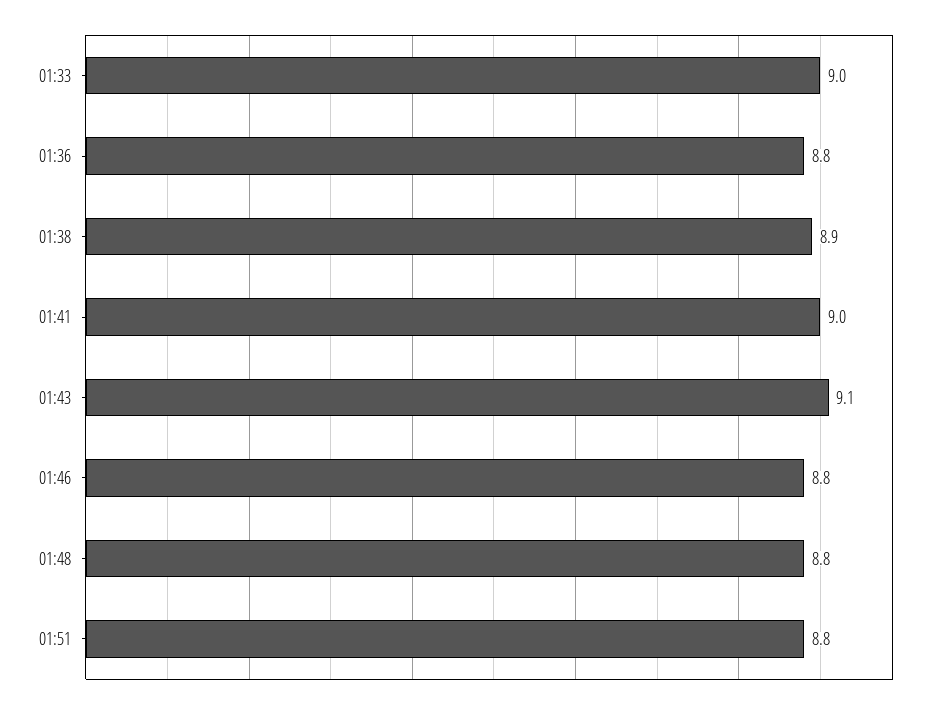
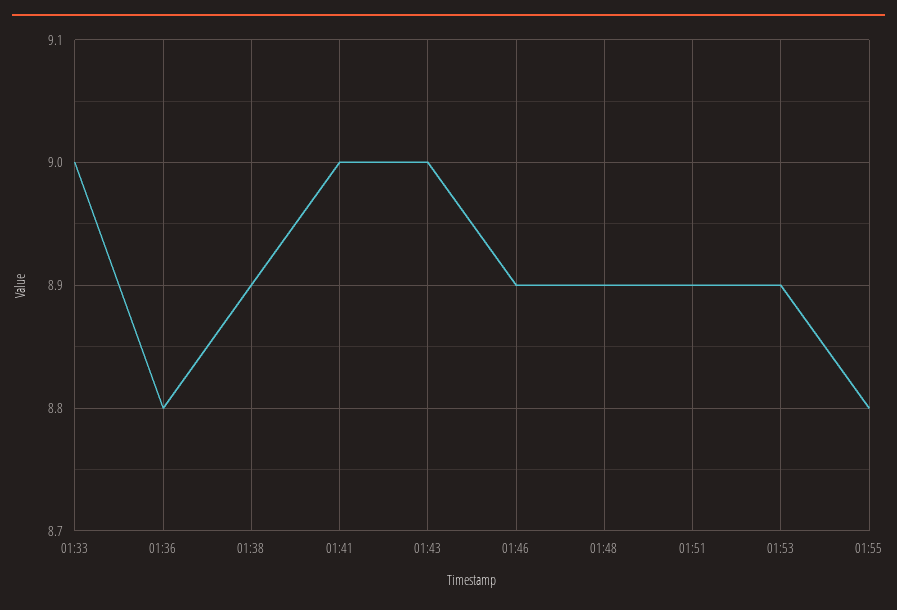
01:43: 9.1 -> 9
01:46: 8.8 -> 8.9
01:48: 8.8 -> 8.9
01:51: 8.8 -> 8.9
01:53: none -> 8.9
01:55: none -> 8.8

